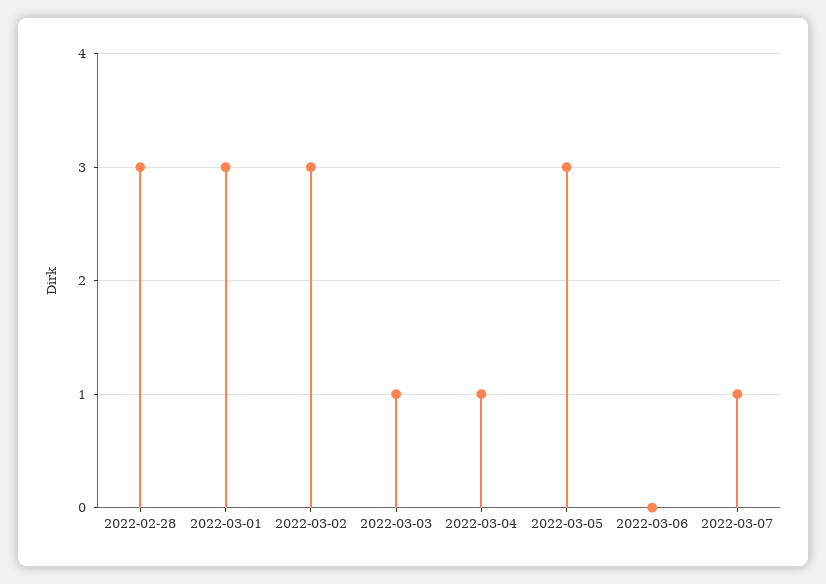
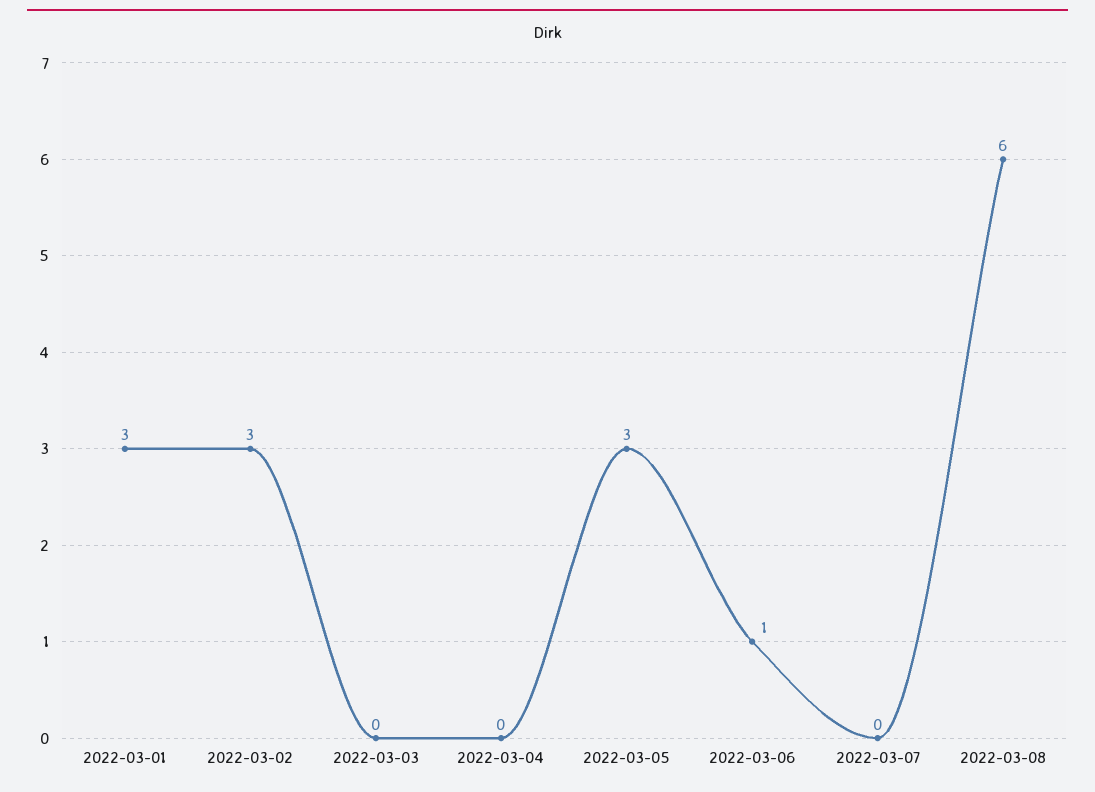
2022-02-28: 3 -> none
2022-03-03: 1 -> 0
2022-03-04: 1 -> 0
2022-03-06: 0 -> 1
2022-03-07: 1 -> 0
2022-03-08: none -> 6

